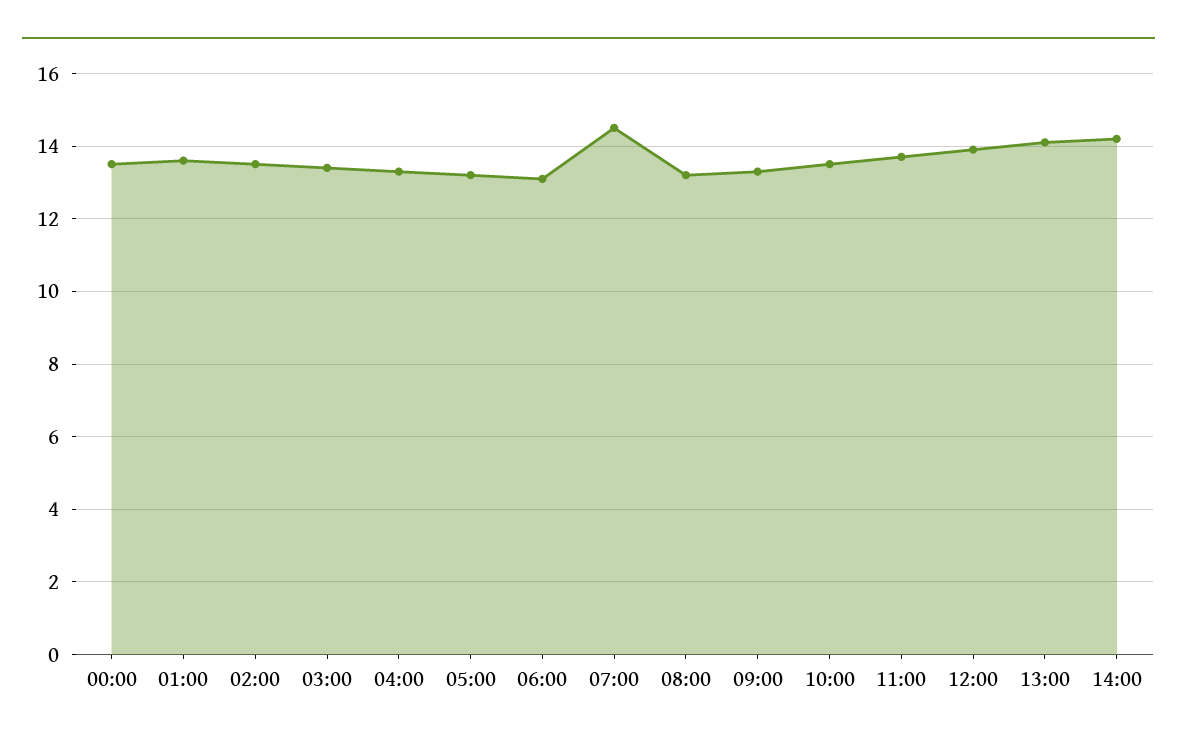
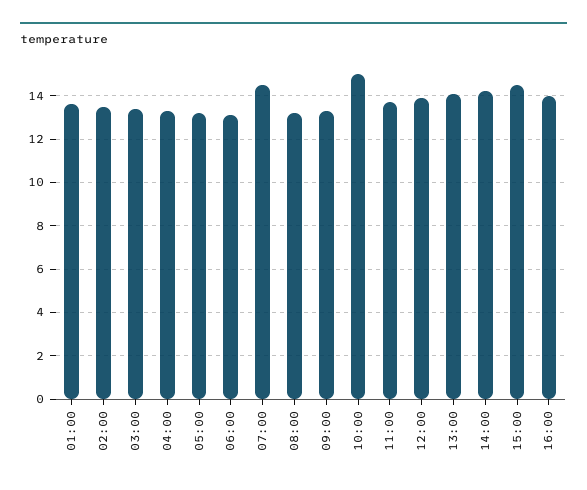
00:00: 13.5 -> none
10:00: 13.5 -> 15
15:00: none -> 14.5
16:00: none -> 14

